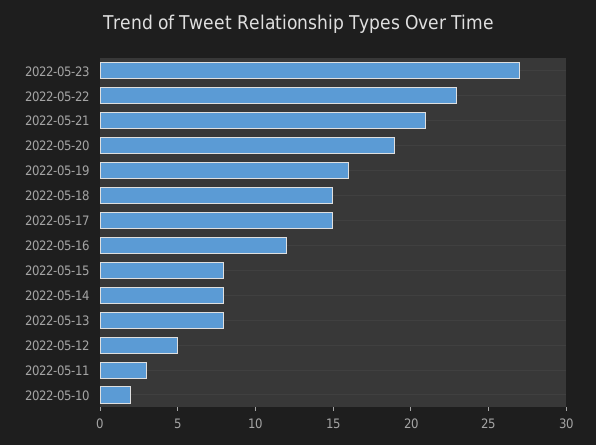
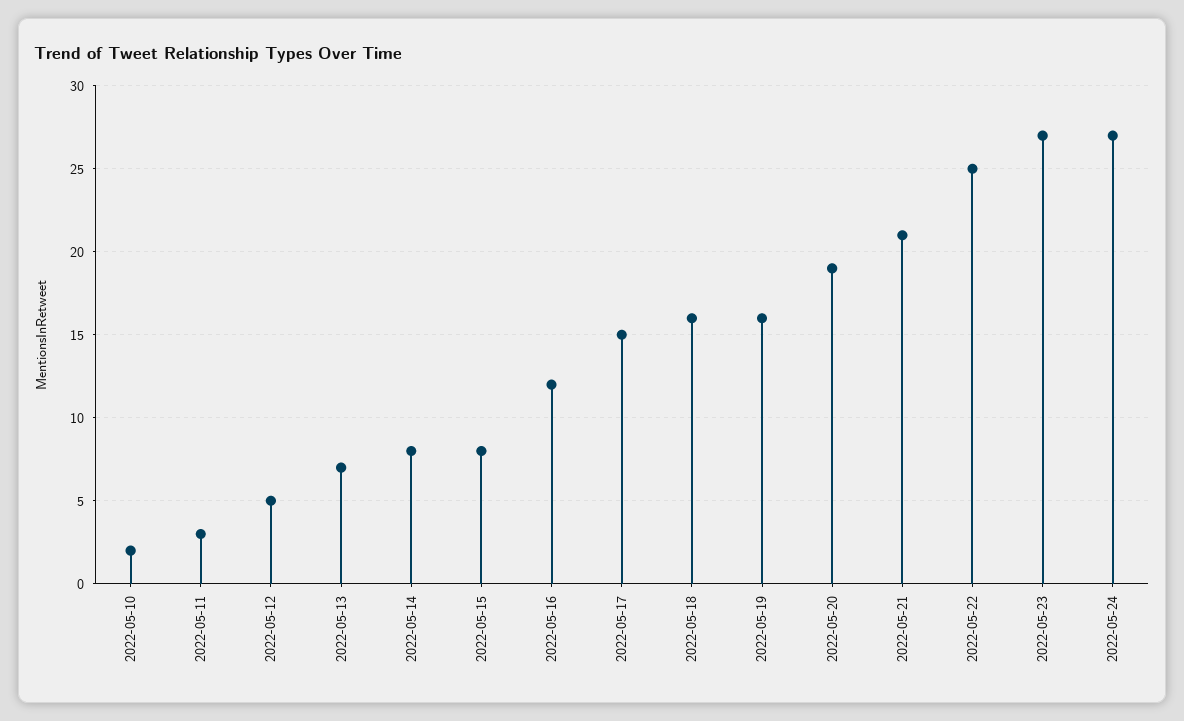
2022-05-22: 23 -> 25
2022-05-18: 15 -> 16
2022-05-13: 8 -> 7
2022-05-24: none -> 27

